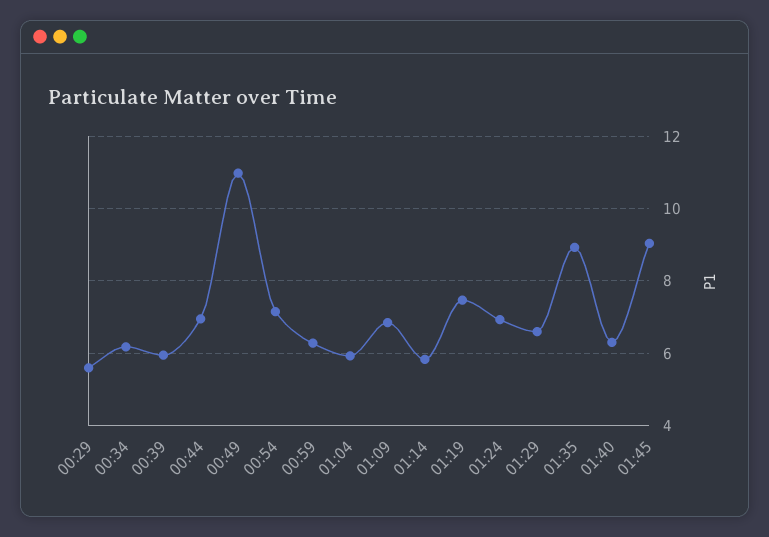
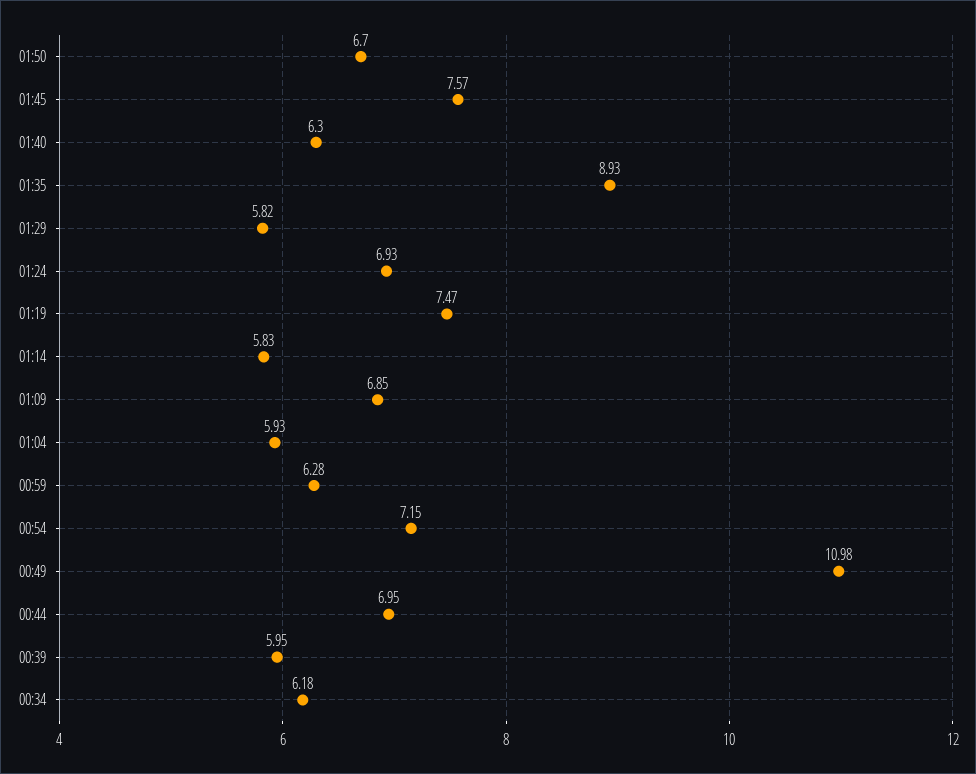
00:29: 5.6 -> none
01:29: 6.6 -> 5.82
01:45: 9 -> 7.57
01:50: none -> 6.7

